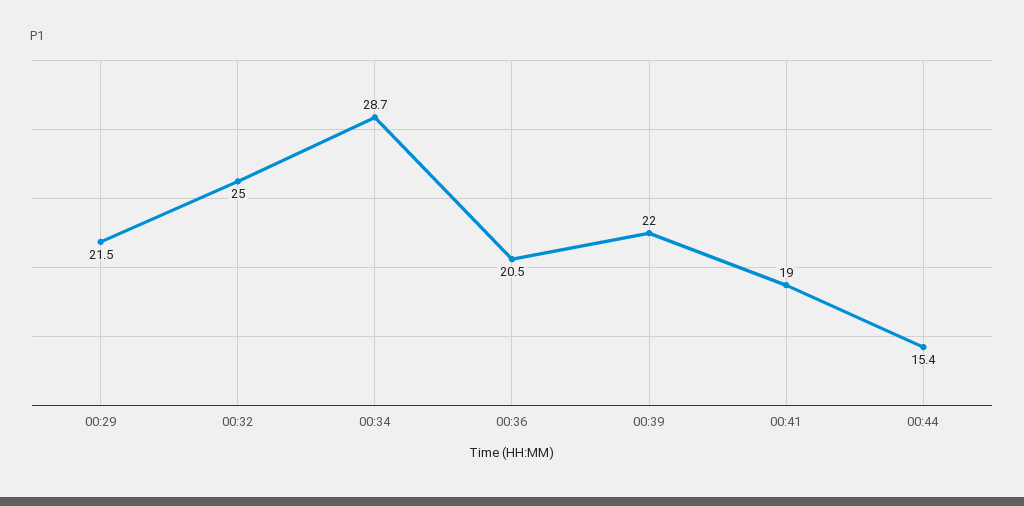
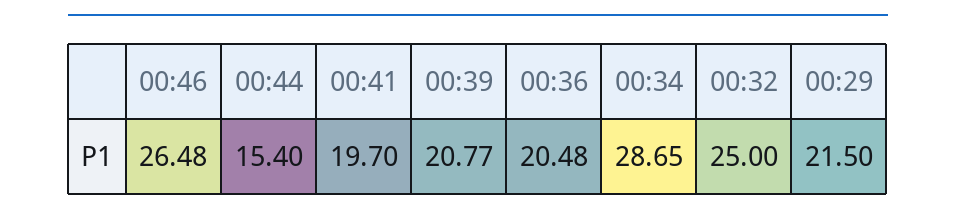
00:39: 22 -> 20.77
00:41: 19 -> 19.7
00:46: none -> 26.48

